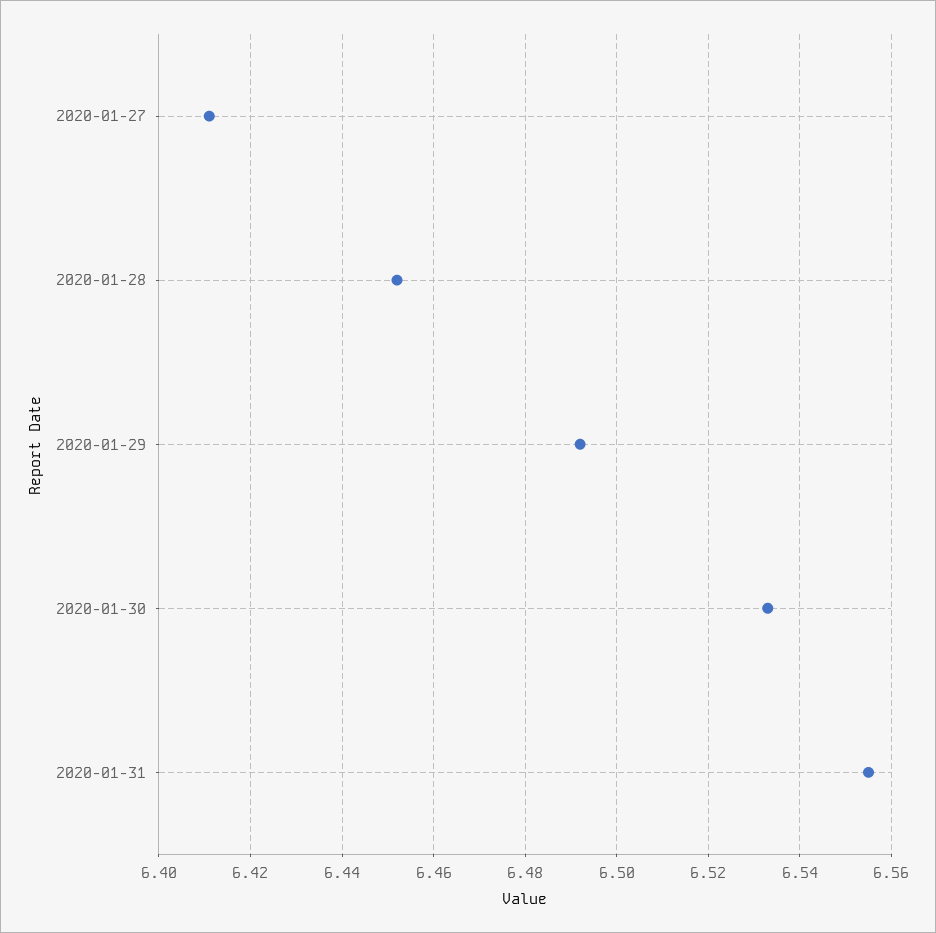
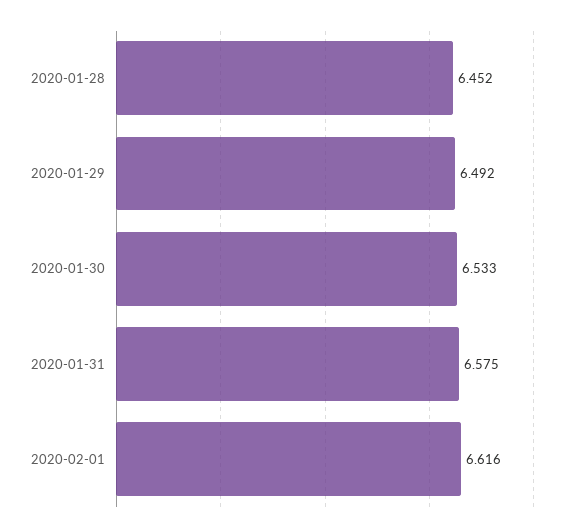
2020-01-27: 6.41 -> none
2020-01-31: 6.555 -> 6.575
2020-02-01: none -> 6.616

